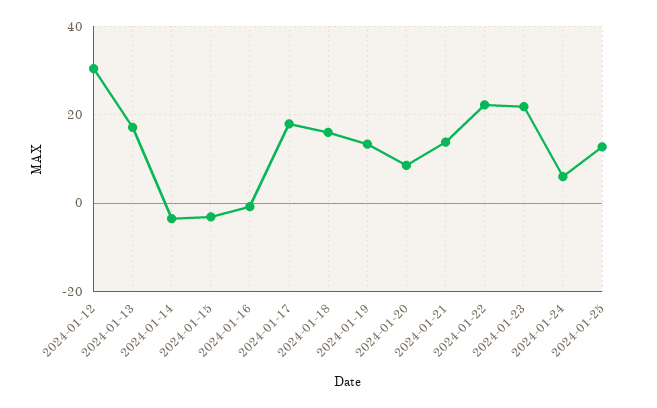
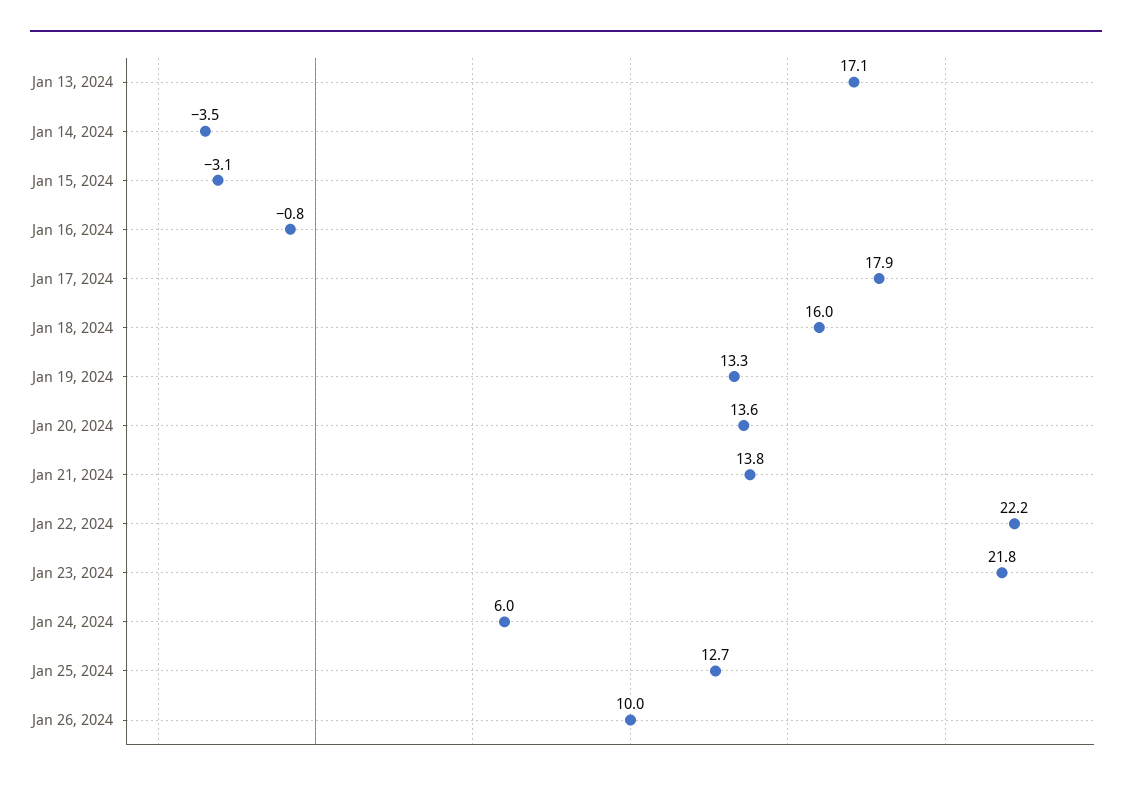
2024-01-12: 30 -> none
2024-01-20: 8 -> 13.6
Jan 26, 2024: none -> 10

